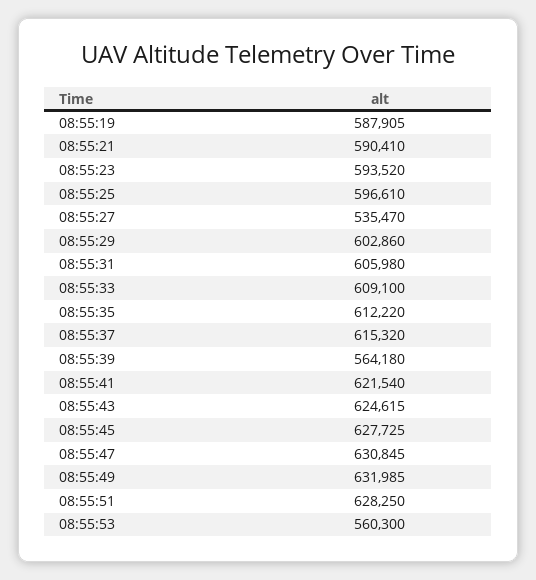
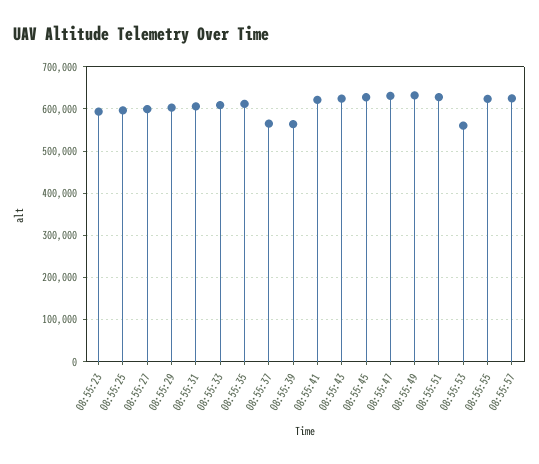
08:55:19: 587905 -> none
08:55:21: 590410 -> none
08:55:27: 535470 -> 600000
08:55:37: 615320 -> 560000
08:55:55: none -> 620000
08:55:57: none -> 620000

